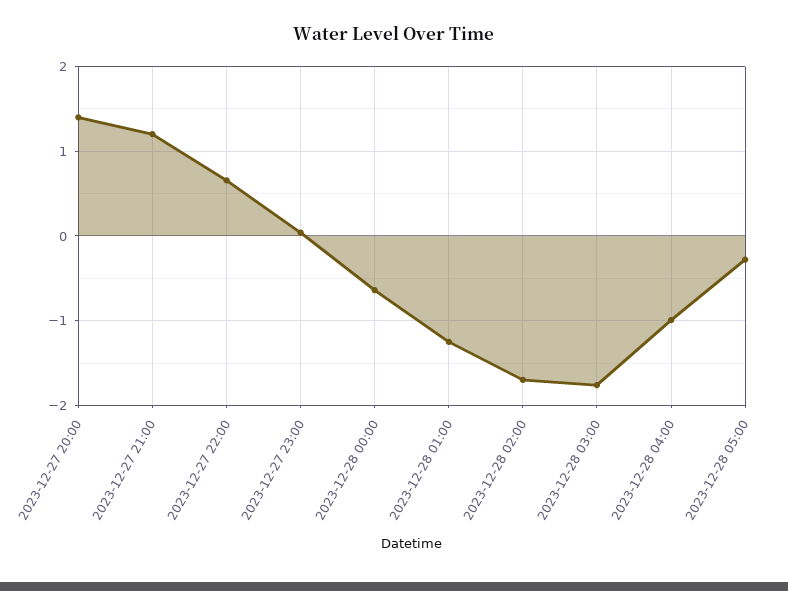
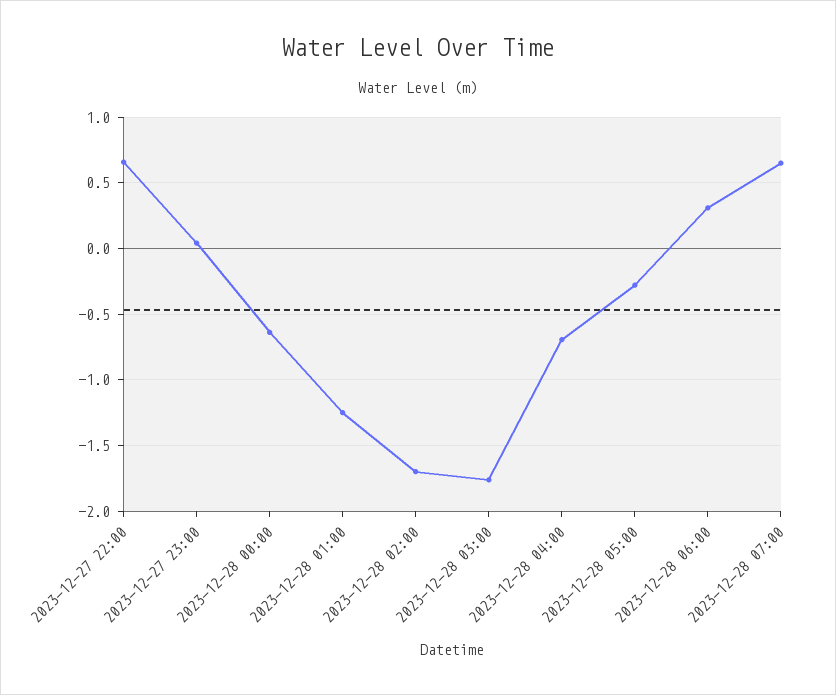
2023-12-27 20:00: 1.4 -> none
2023-12-27 21:00: 1.2 -> none
2023-12-28 04:00: -1 -> -0.7
2023-12-28 06:00: none -> 0.3
2023-12-28 07:00: none -> 0.65

